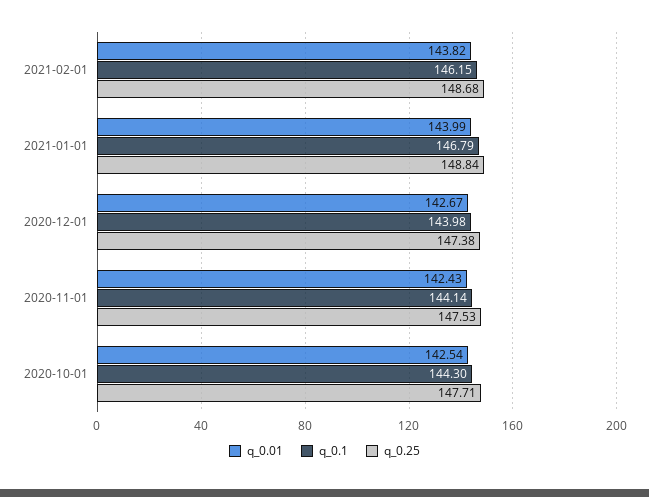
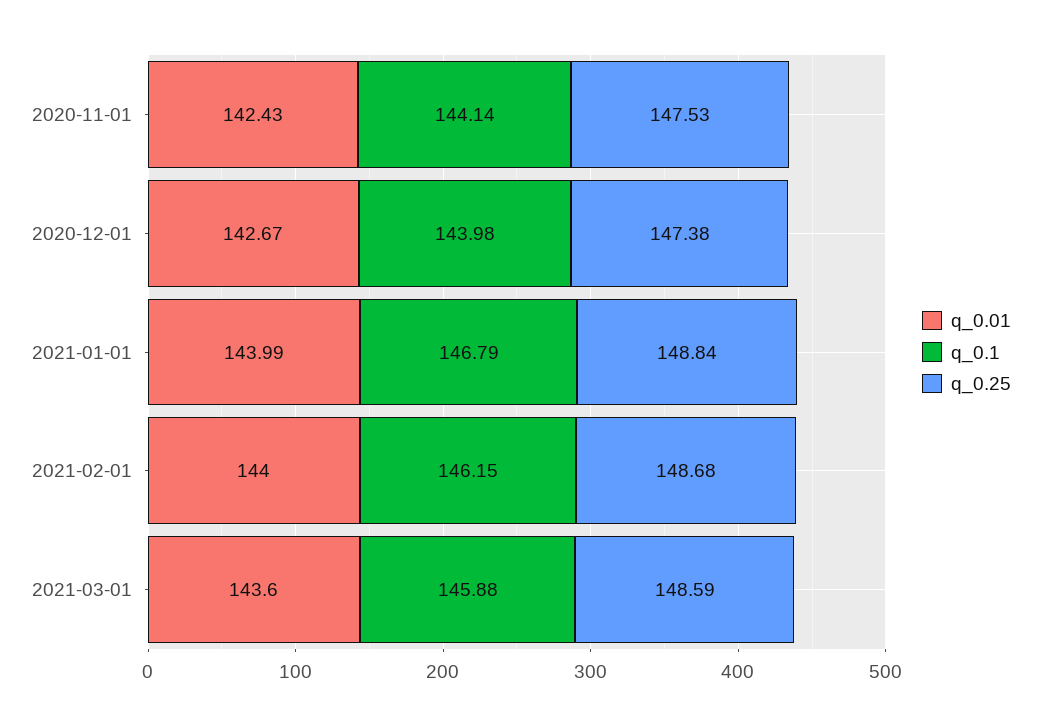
q_0.01, 2021-02-01: 143.82 -> 144
q_0.01, 2020-10-01: 142.54 -> none
q_0.1, 2020-10-01: 144.3 -> none
q_0.25, 2020-10-01: 147.71 -> none
q_0.01, 2021-03-01: none -> 143.6
q_0.1, 2021-03-01: none -> 145.88
q_0.25, 2021-03-01: none -> 148.59

